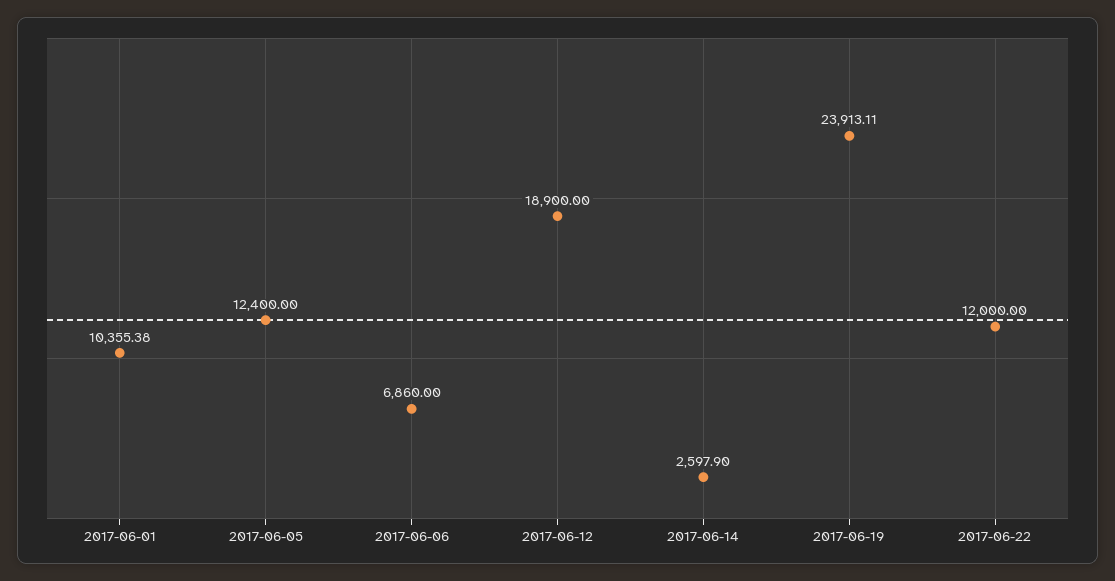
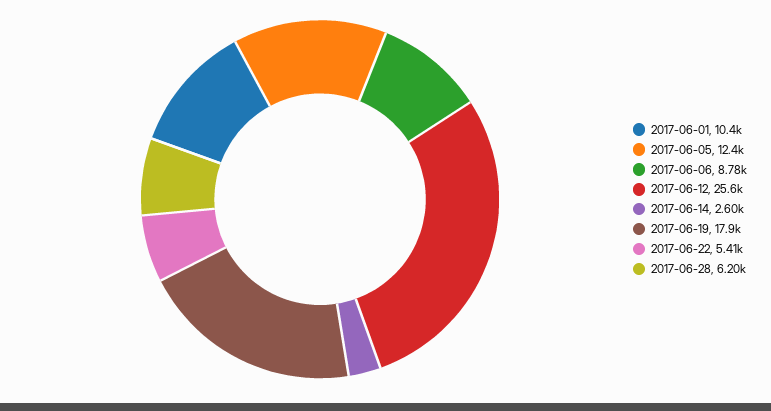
2017-06-06: 6860 -> 8780
2017-06-12: 18900 -> 25600
2017-06-19: 23913.11 -> 17900
2017-06-22: 12000 -> 5410
2017-06-28: none -> 6200

